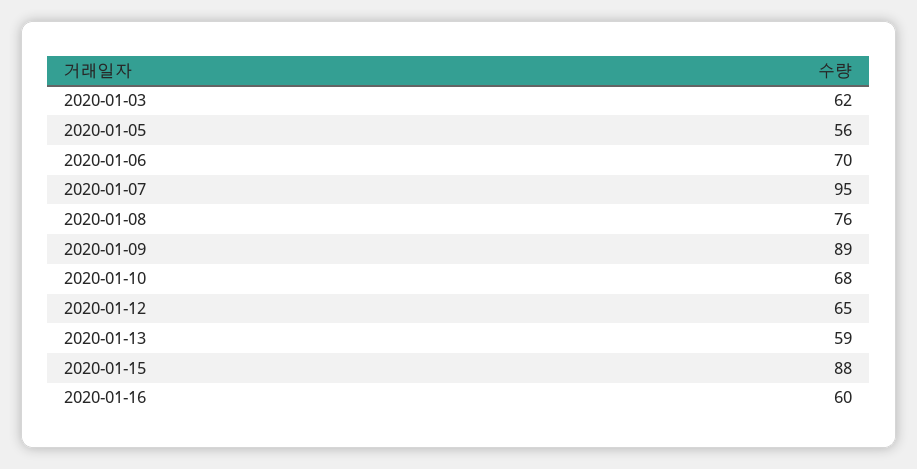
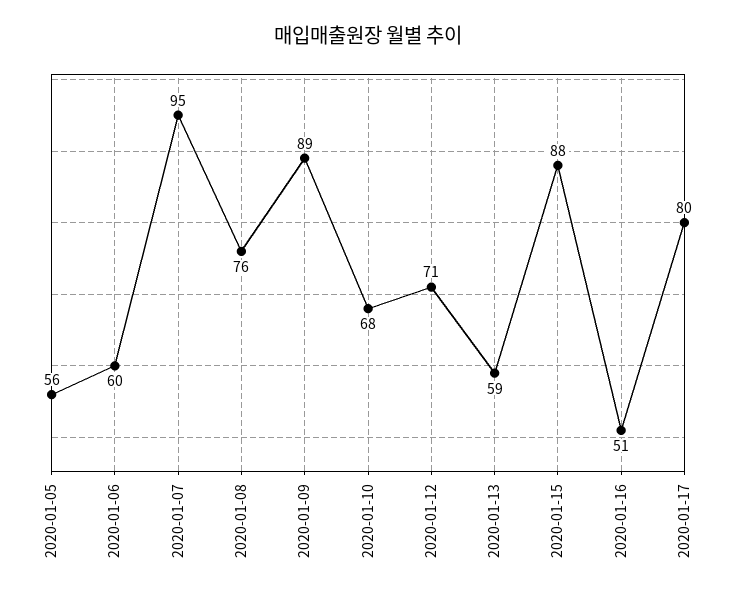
2020-01-03: 62 -> none
2020-01-06: 70 -> 60
2020-01-12: 65 -> 71
2020-01-16: 60 -> 51
2020-01-17: none -> 80

